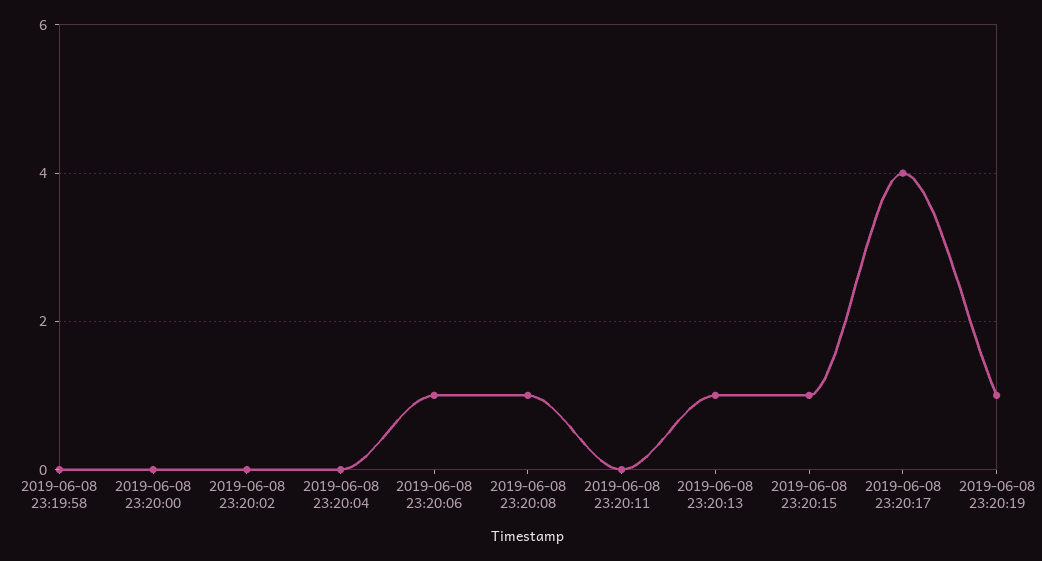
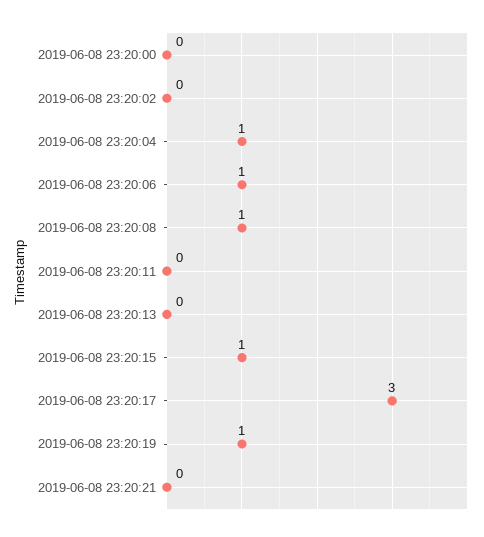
2019-06-08 23:19:58: 0 -> none
2019-06-08 23:20:04: 0 -> 1
2019-06-08 23:20:13: 1 -> 0
2019-06-08 23:20:17: 4 -> 3
2019-06-08 23:20:21: none -> 0

